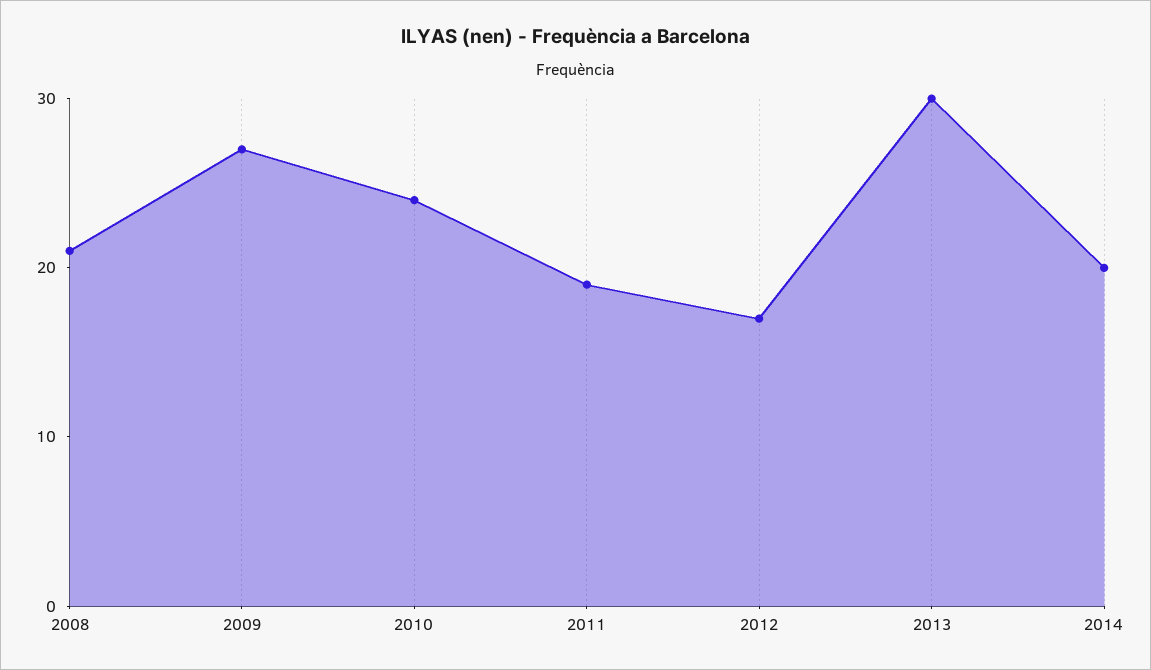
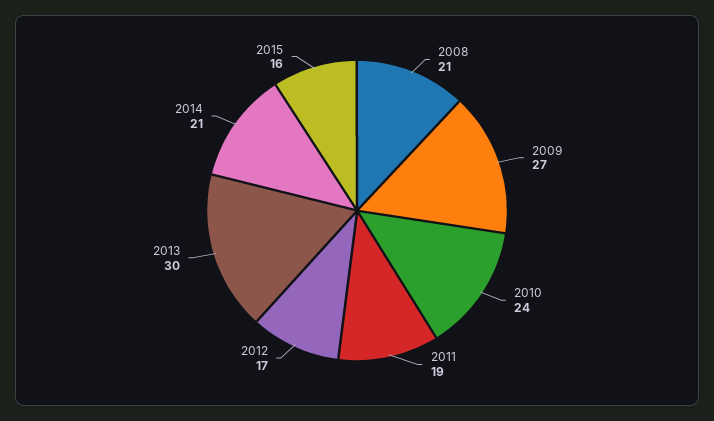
2014: 20 -> 21
2015: none -> 16

